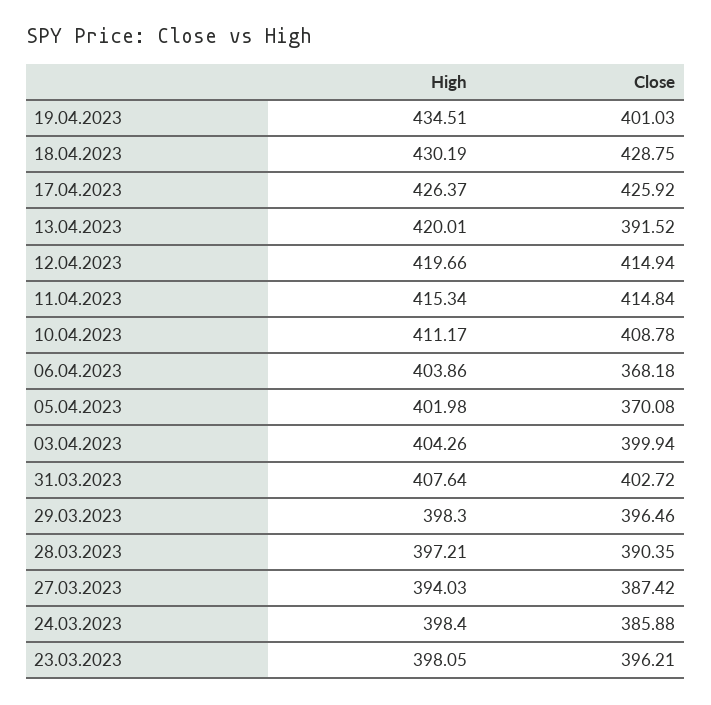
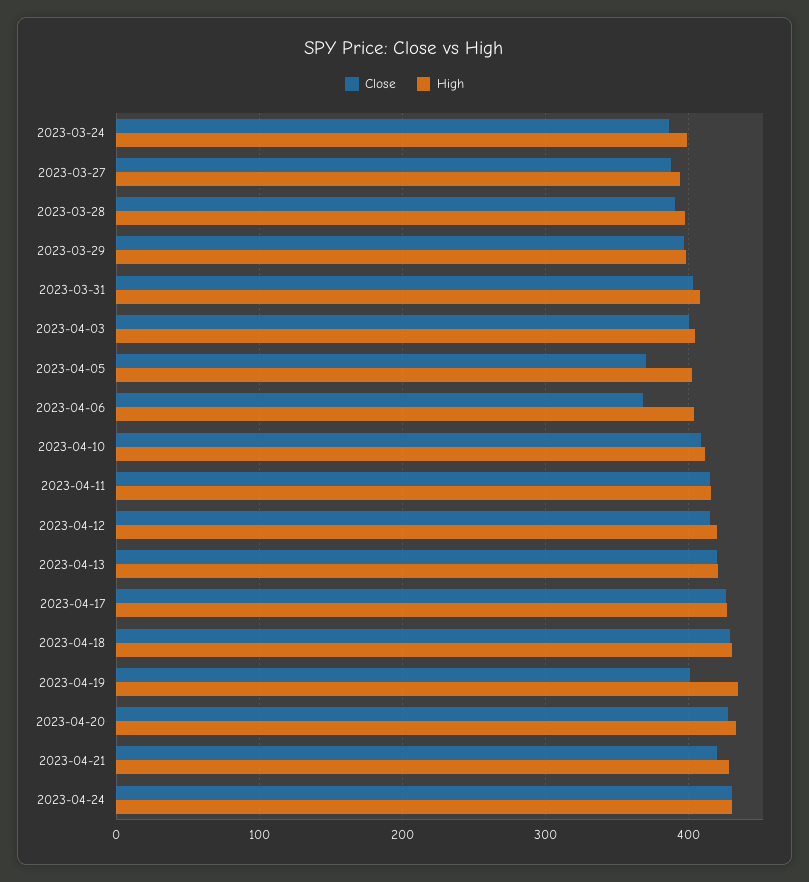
Close, 13.04.2023: 391.52 -> 420
High, 23.03.2023: 398.05 -> none
Close, 23.03.2023: 396.21 -> none
Close, 2023-04-20: none -> 430
High, 2023-04-20: none -> 430
Close, 2023-04-21: none -> 420
High, 2023-04-21: none -> 430
Close, 2023-04-24: none -> 430
High, 2023-04-24: none -> 430

